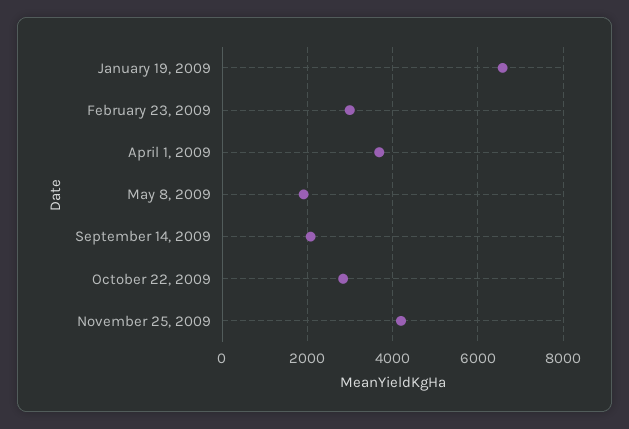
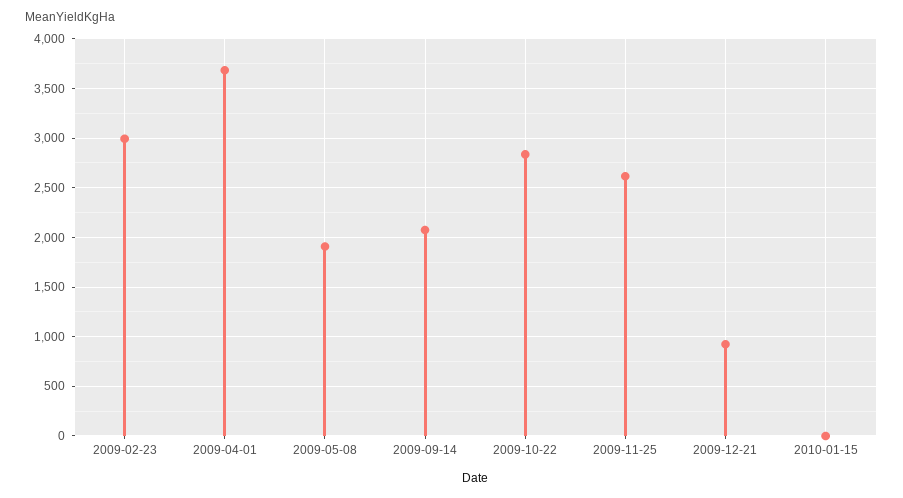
January 19, 2009: 6600 -> none
November 25, 2009: 4200 -> 2600
2009-12-21: none -> 900
2010-01-15: none -> 0

